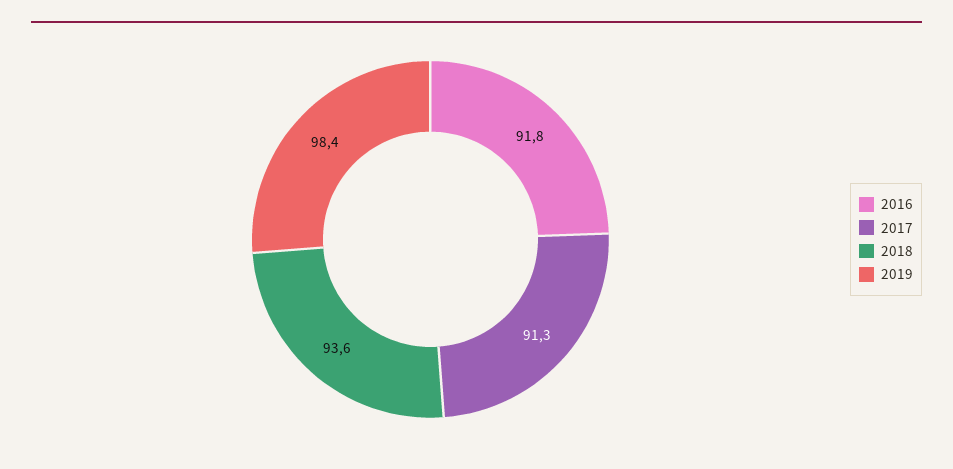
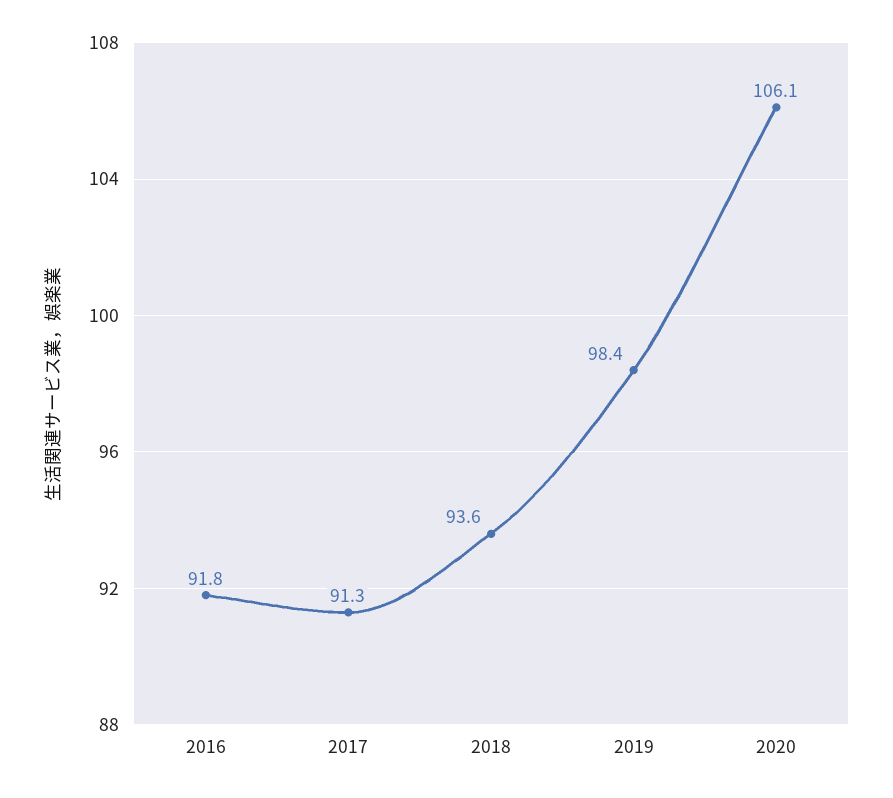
2020: none -> 106.1

